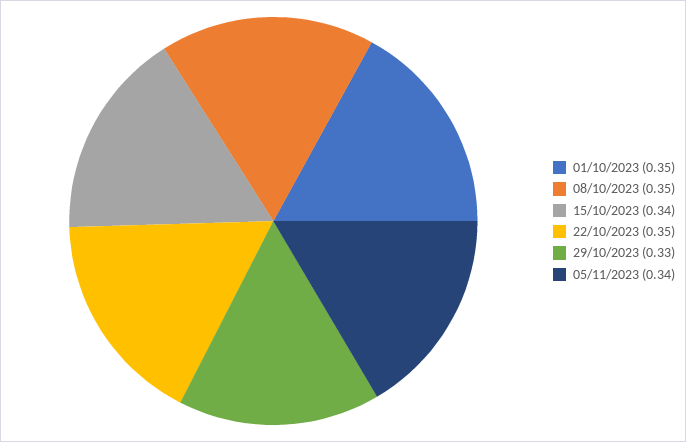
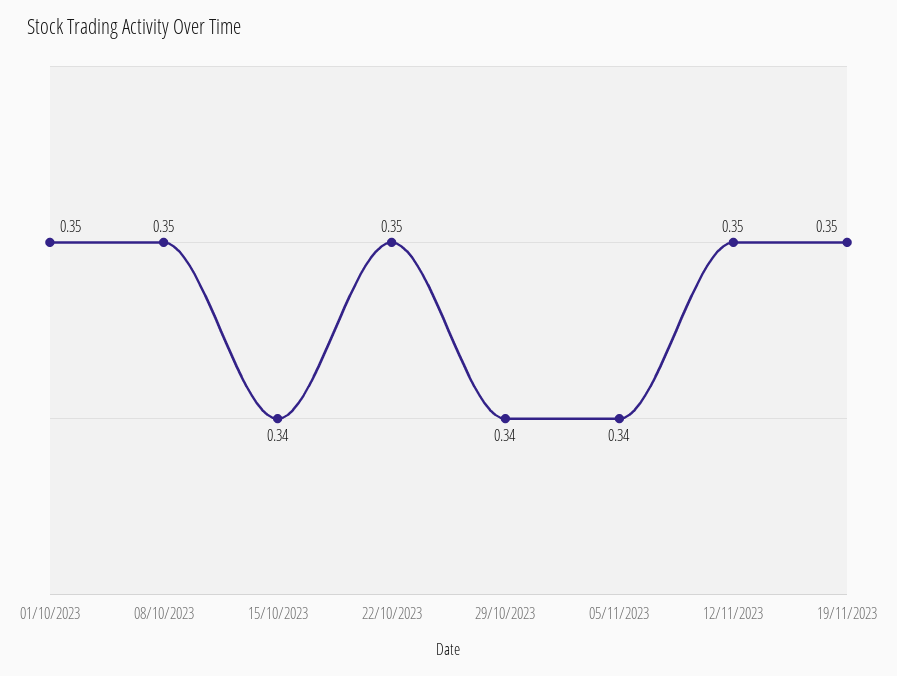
29/10/2023: 0.33 -> 0.34
12/11/2023: none -> 0.35
19/11/2023: none -> 0.35

